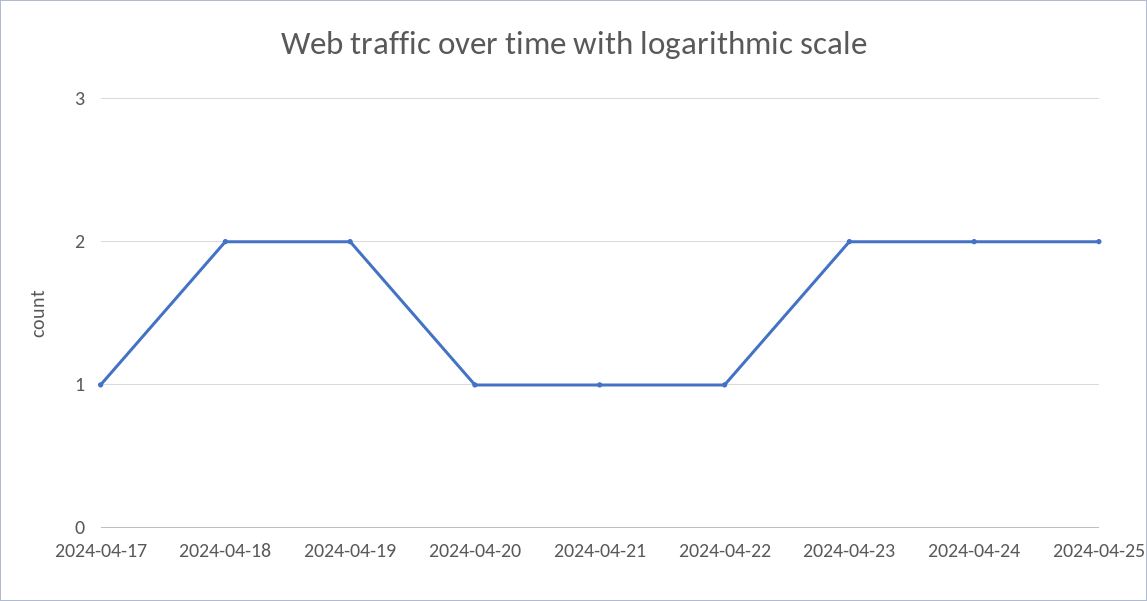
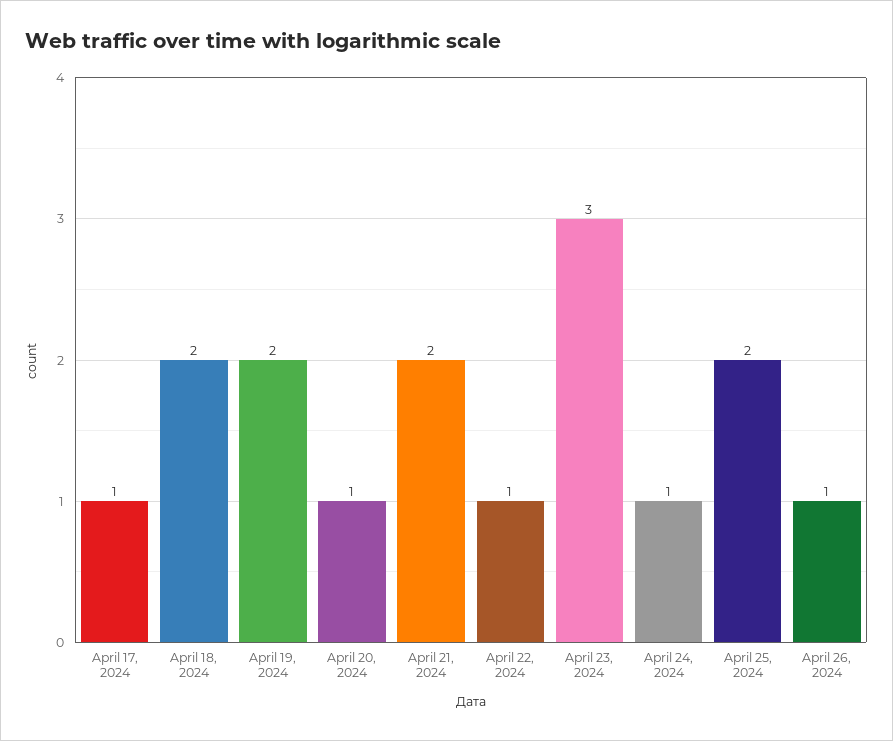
2024-04-21: 1 -> 2
2024-04-23: 2 -> 3
2024-04-24: 2 -> 1
April 26, 2024: none -> 1

